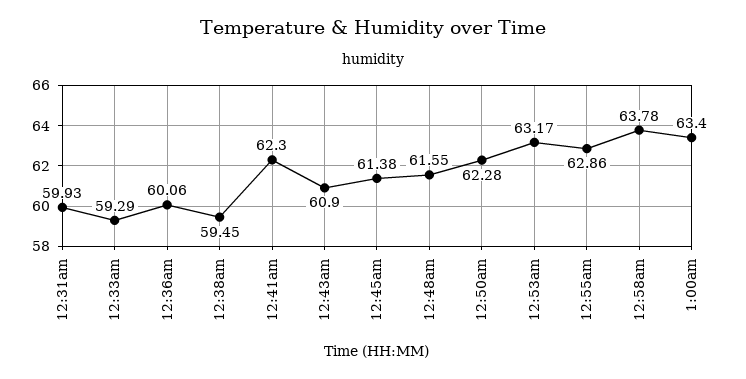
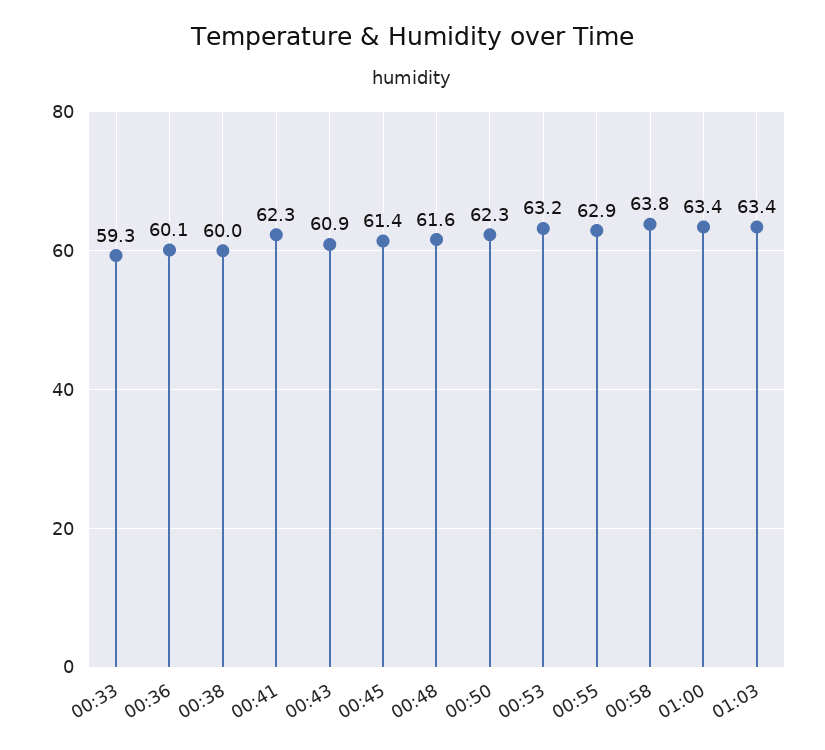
12:31am: 59.93 -> none
12:38am: 59.45 -> 60
01:03: none -> 63.4

